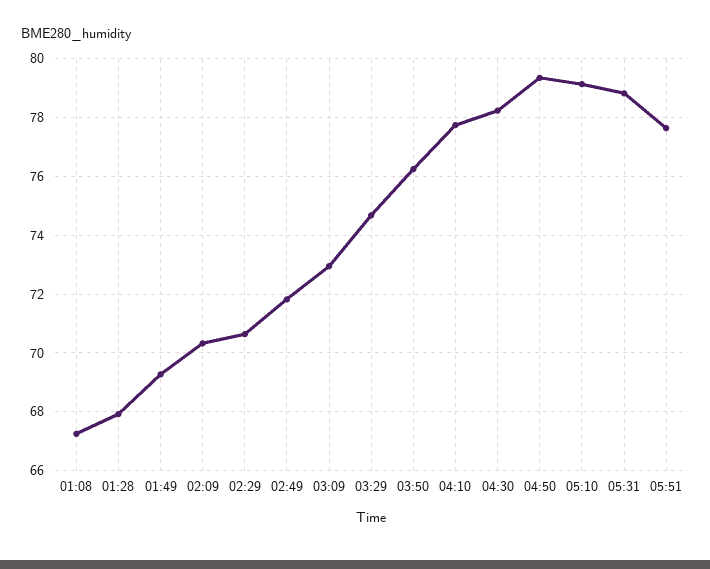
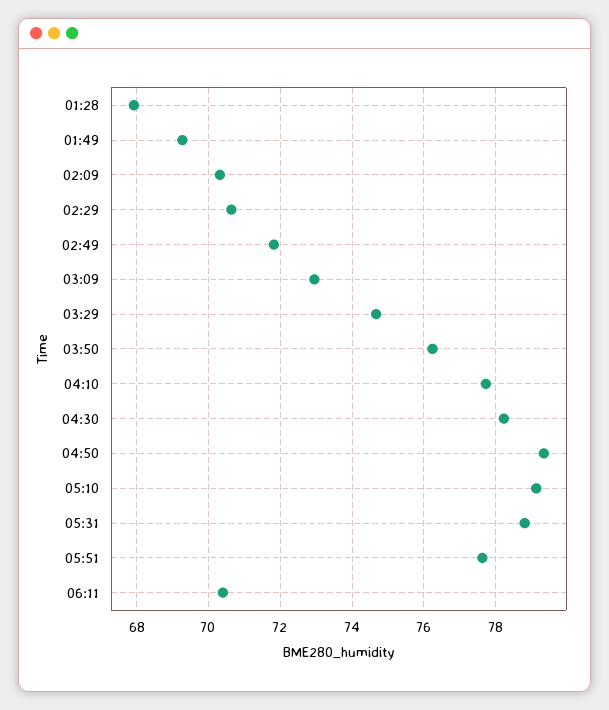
01:08: 67.25 -> none
06:11: none -> 70.4

